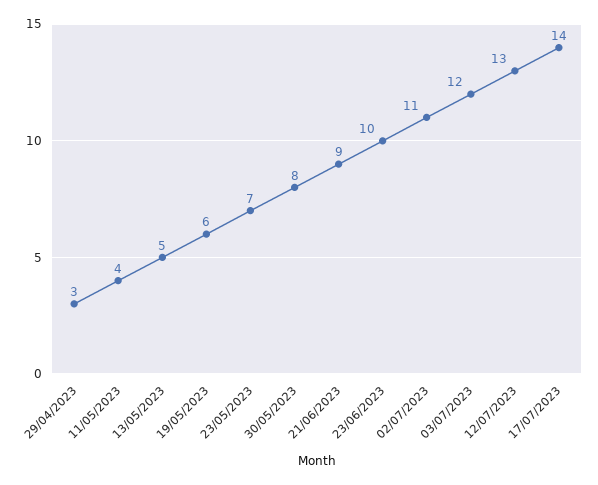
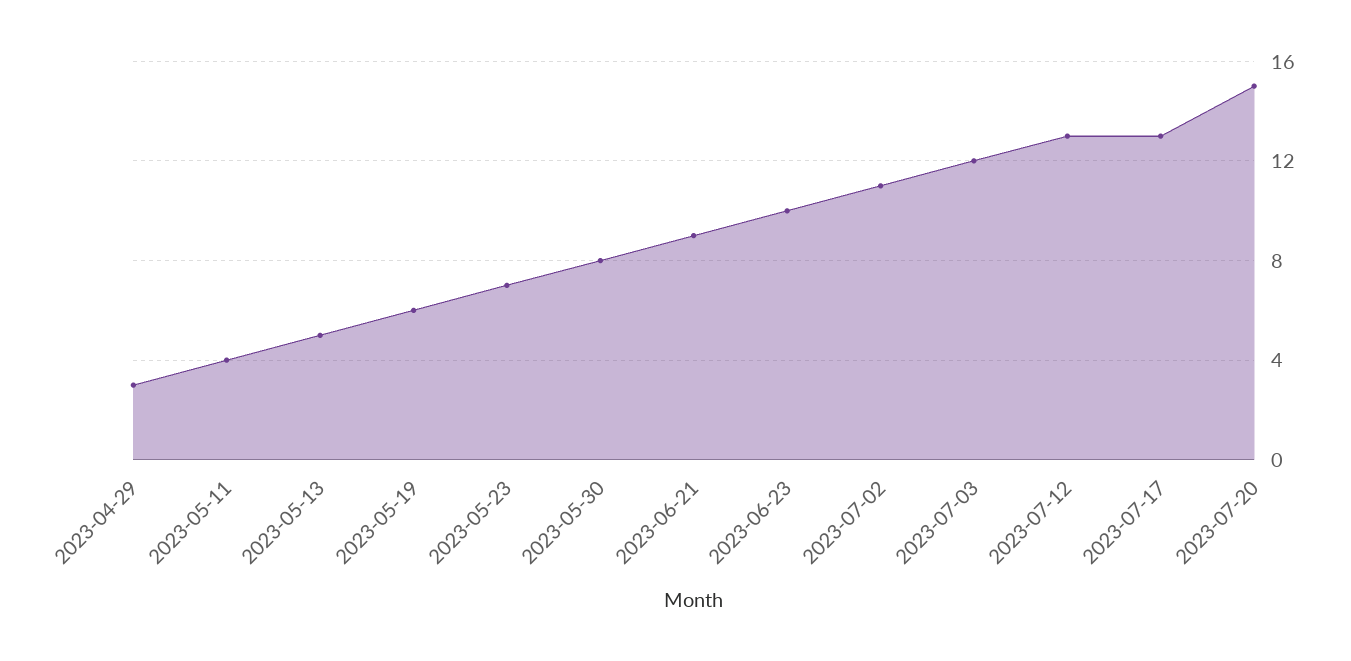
17/07/2023: 14 -> 13
2023-07-20: none -> 15

